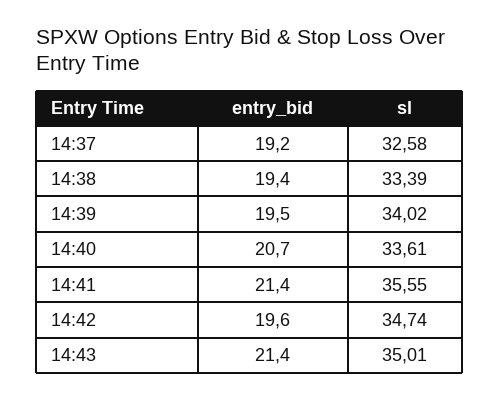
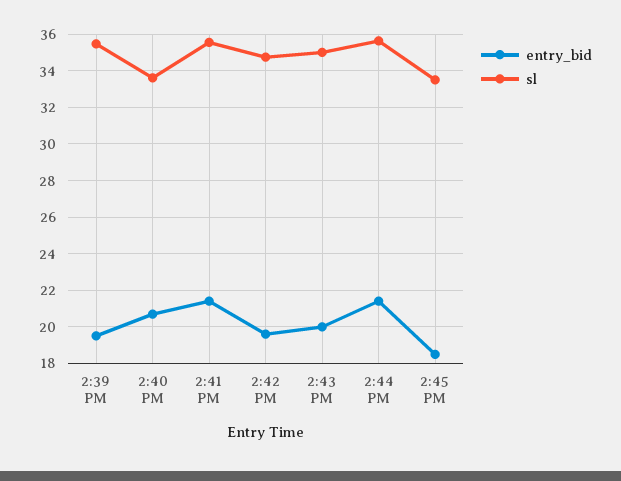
entry_bid, 14:37: 19.2 -> none
sl, 14:37: 32.58 -> none
entry_bid, 14:38: 19.4 -> none
sl, 14:38: 33.39 -> none
sl, 14:39: 34.02 -> 35.5
entry_bid, 14:43: 21.4 -> 20
entry_bid, 2:44 PM: none -> 21.5
sl, 2:44 PM: none -> 35.5
entry_bid, 2:45 PM: none -> 18.5
sl, 2:45 PM: none -> 33.5

